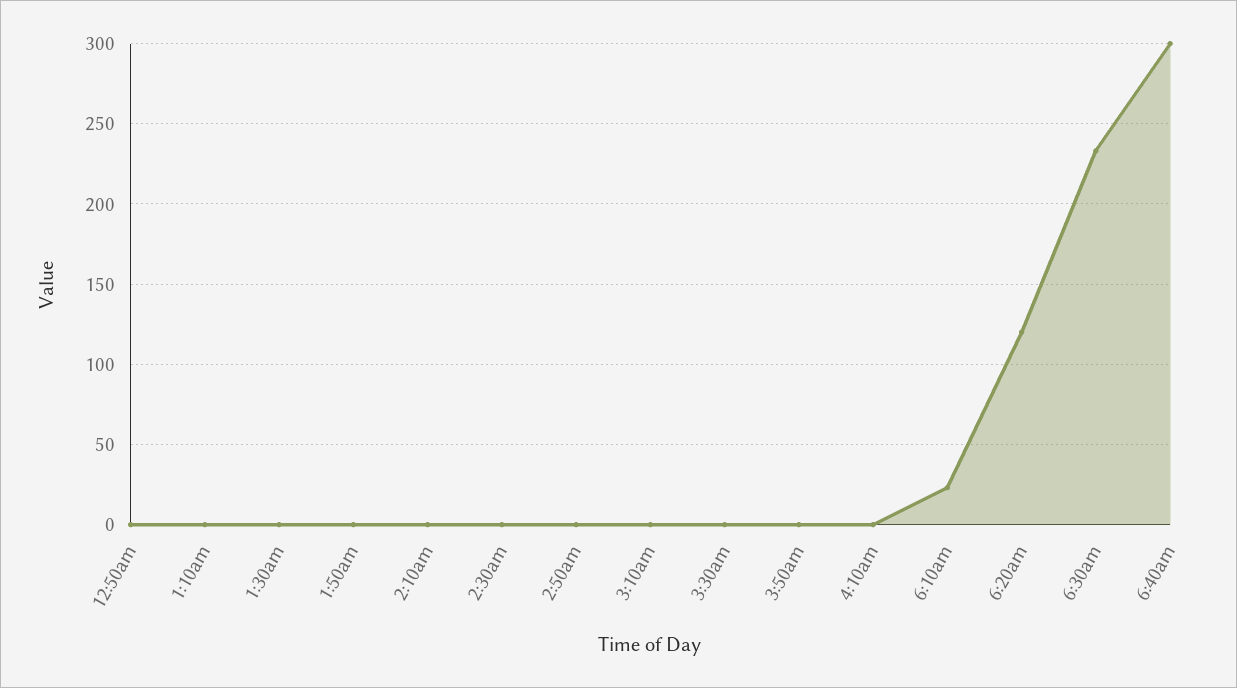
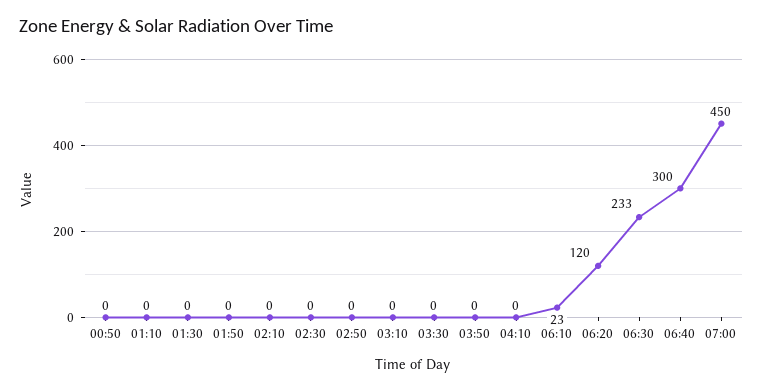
07:00: none -> 450

